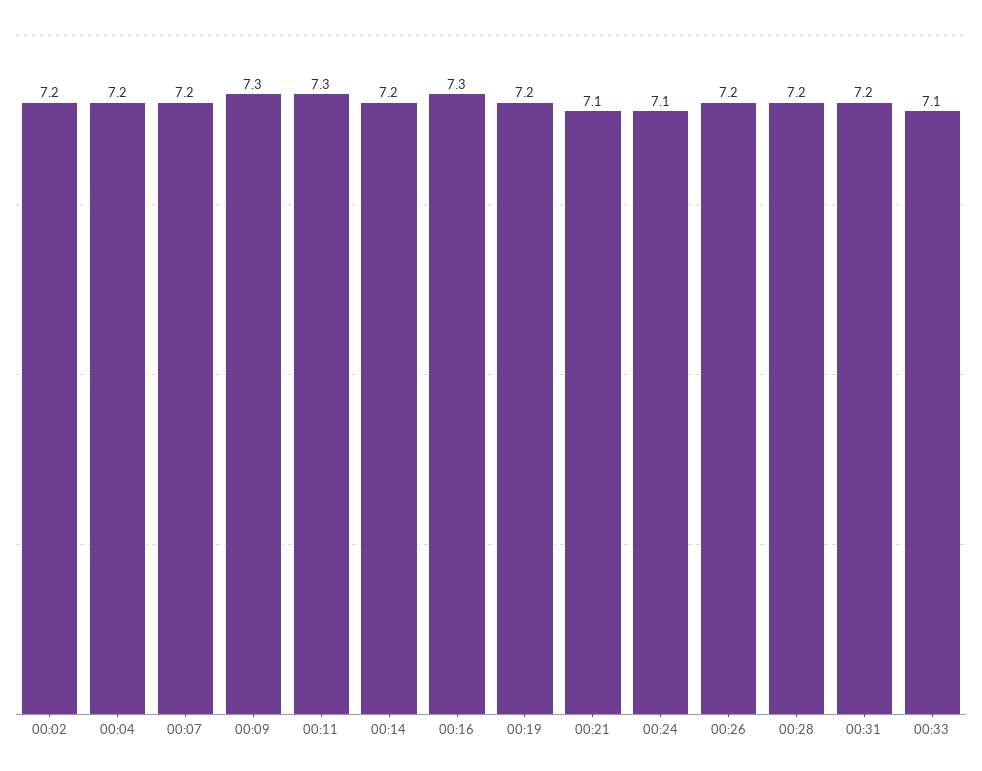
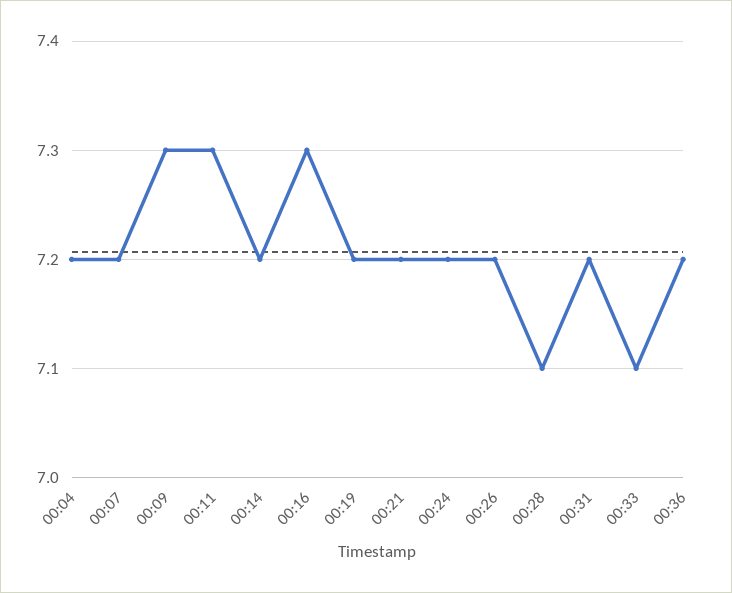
00:02: 7.2 -> none
00:21: 7.1 -> 7.2
00:24: 7.1 -> 7.2
00:28: 7.2 -> 7.1
00:36: none -> 7.2

